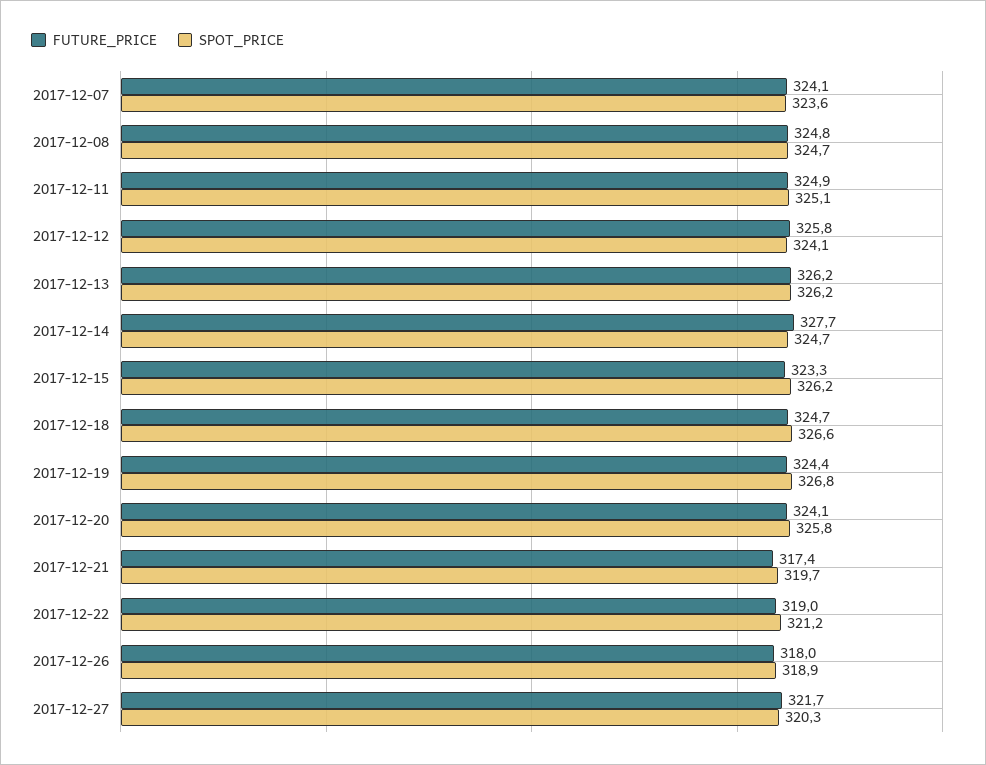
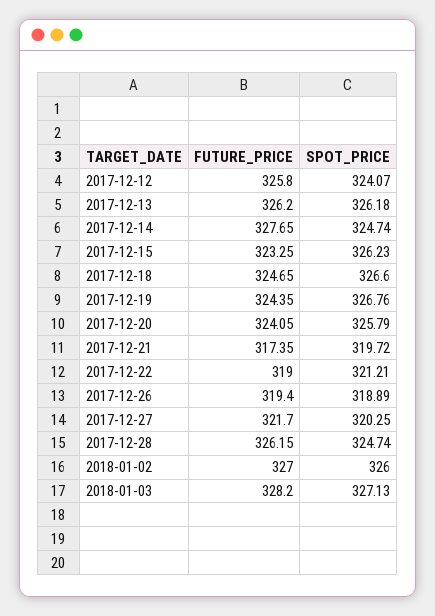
FUTURE_PRICE, 2017-12-07: 324.1 -> none
SPOT_PRICE, 2017-12-07: 323.6 -> none
FUTURE_PRICE, 2017-12-08: 324.8 -> none
SPOT_PRICE, 2017-12-08: 324.7 -> none
FUTURE_PRICE, 2017-12-11: 324.9 -> none
SPOT_PRICE, 2017-12-11: 325.1 -> none
FUTURE_PRICE, 2017-12-26: 318 -> 319.4
FUTURE_PRICE, 2017-12-28: none -> 326.15
SPOT_PRICE, 2017-12-28: none -> 324.74
FUTURE_PRICE, 2018-01-02: none -> 327
SPOT_PRICE, 2018-01-02: none -> 326
FUTURE_PRICE, 2018-01-03: none -> 328.2
SPOT_PRICE, 2018-01-03: none -> 327.13

